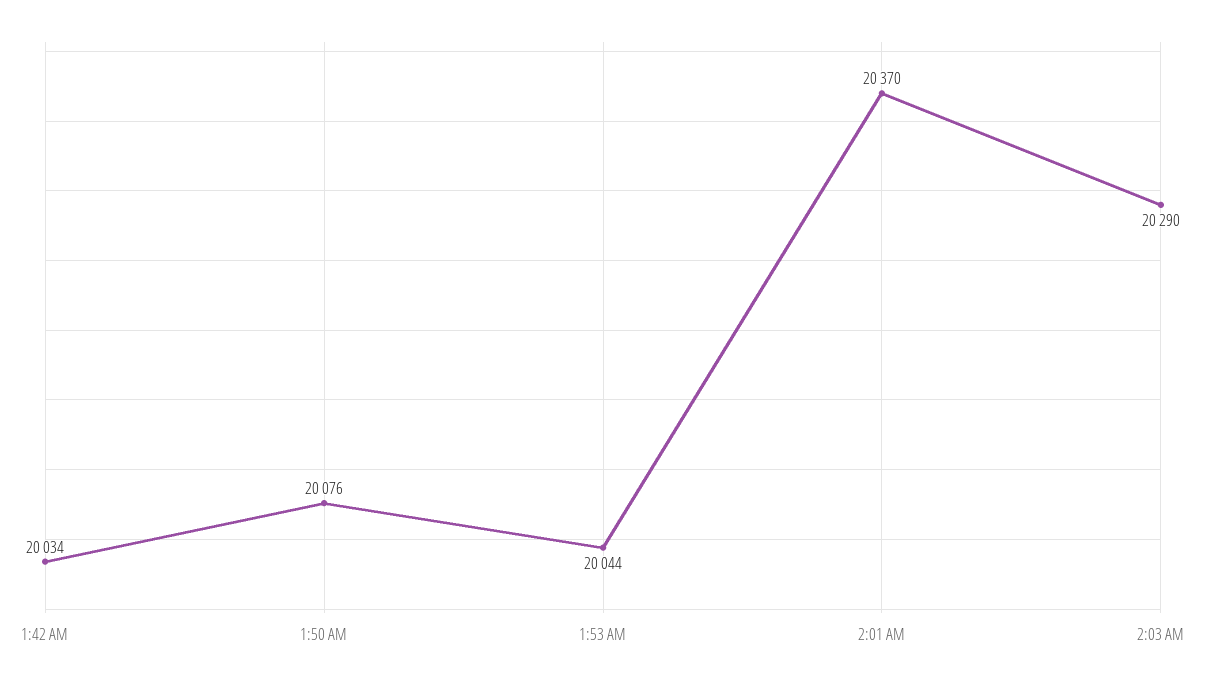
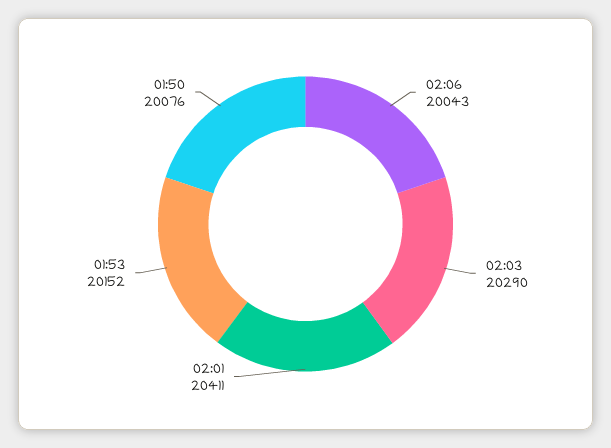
1:42 AM: 20034 -> none
1:53 AM: 20044 -> 20152
2:01 AM: 20370 -> 20411
02:06: none -> 20043

